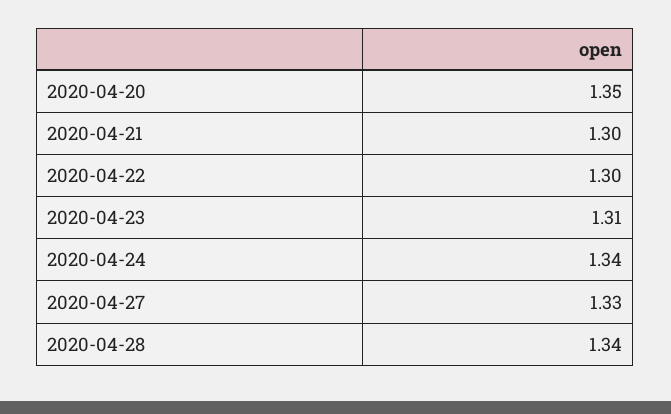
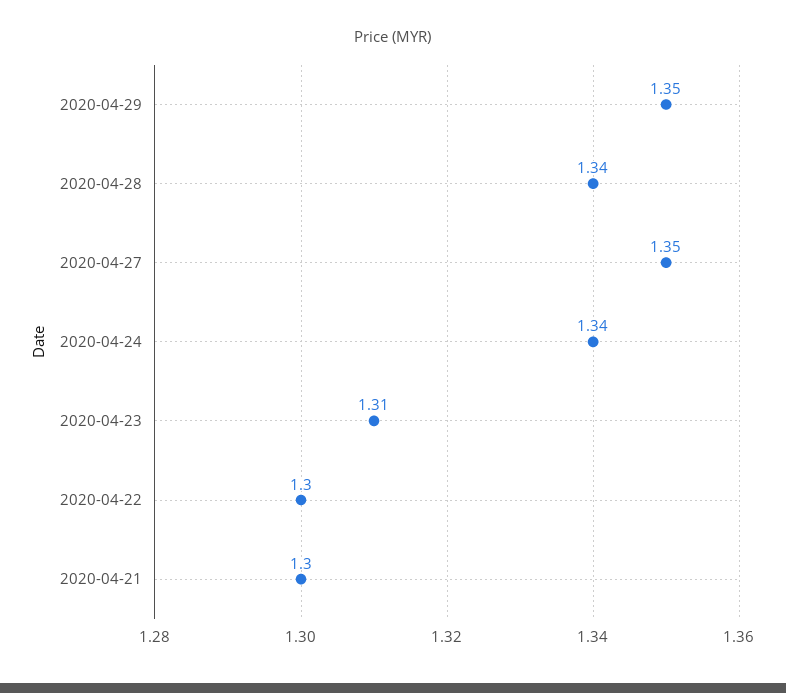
2020-04-20: 1.35 -> none
2020-04-27: 1.33 -> 1.35
2020-04-29: none -> 1.35

